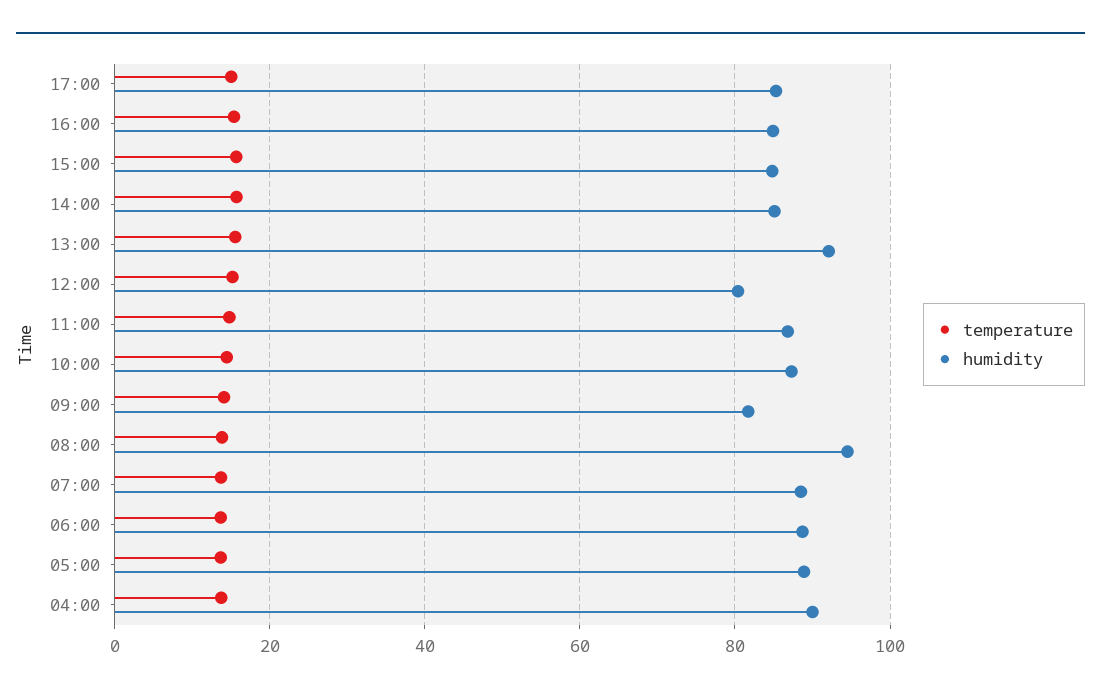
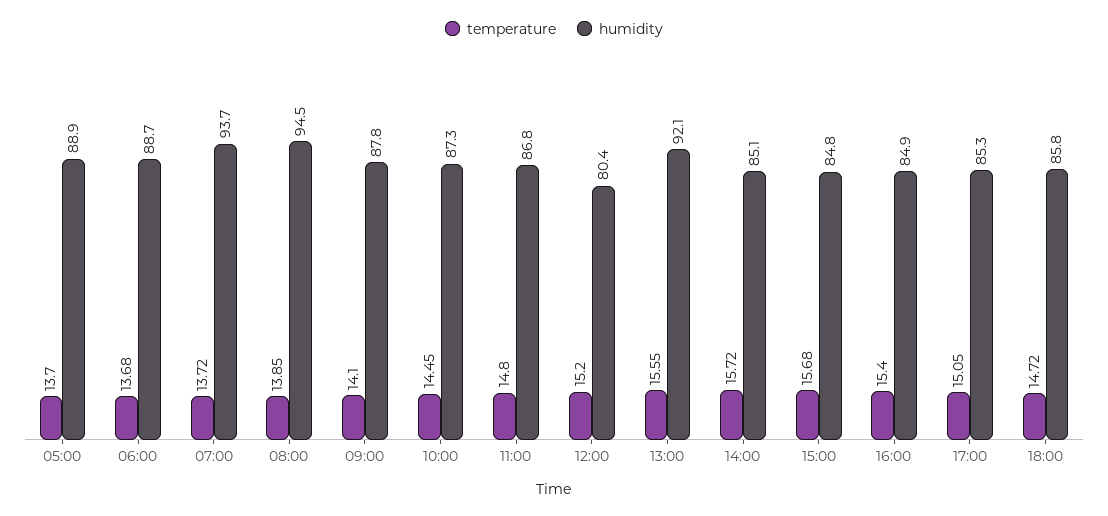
humidity, 09:00: 82 -> 87.8
humidity, 07:00: 88 -> 93.7
temperature, 04:00: 14 -> none
humidity, 04:00: 90 -> none
temperature, 18:00: none -> 14.72
humidity, 18:00: none -> 85.8

